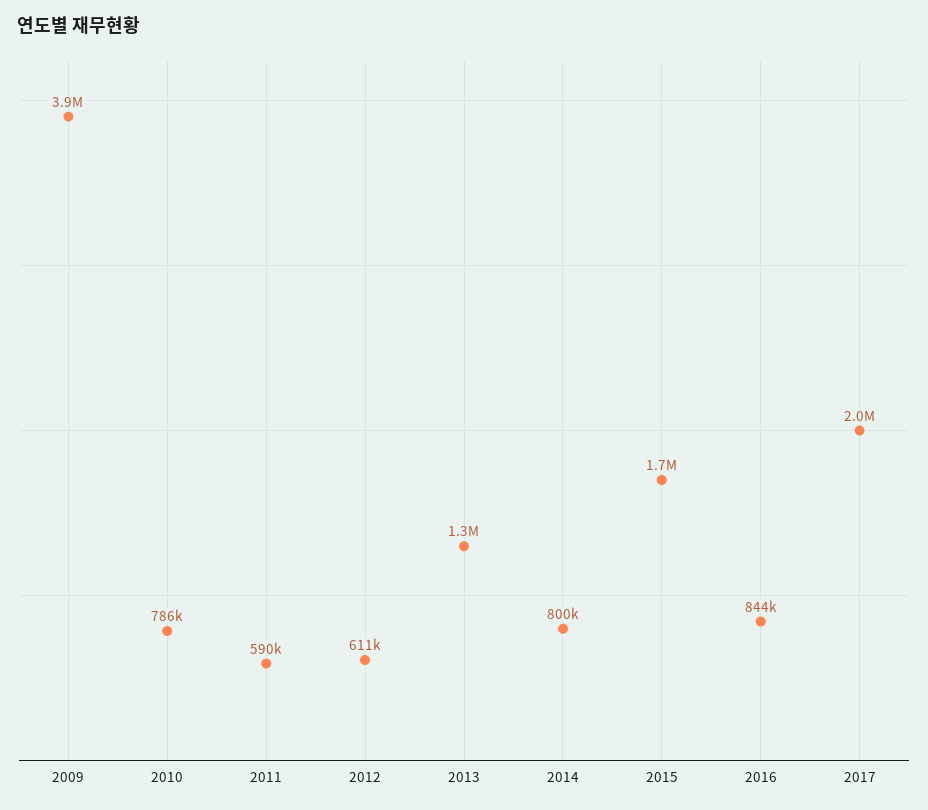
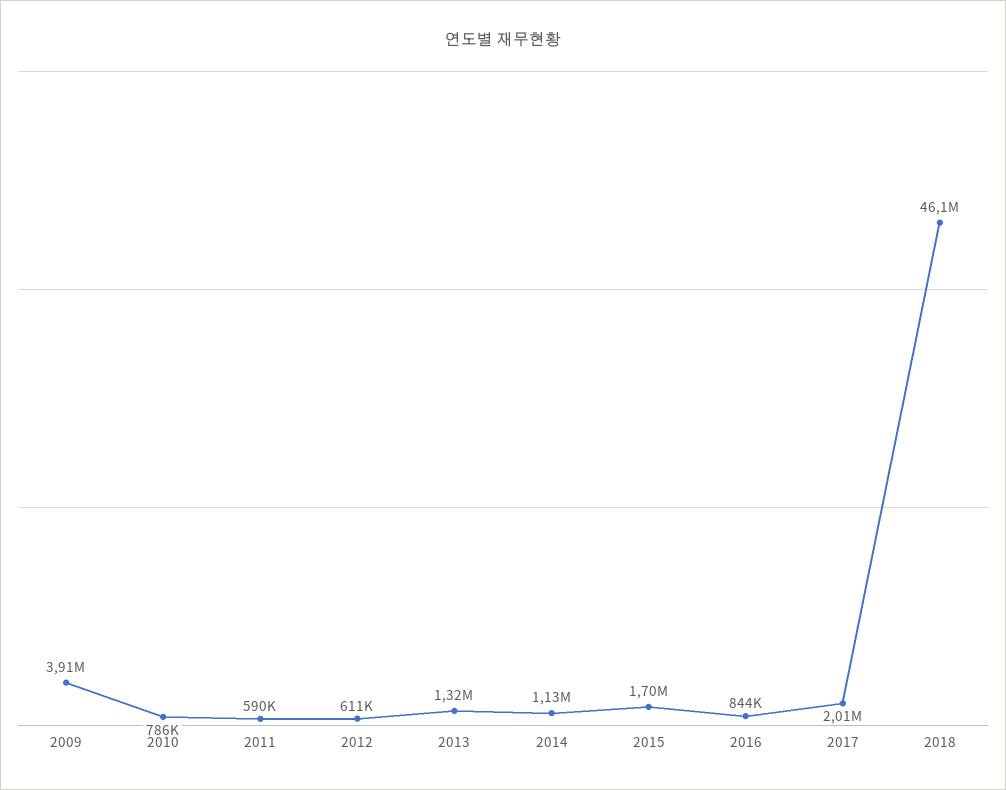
2014: 800000 -> 1130000
2018: none -> 46100000

